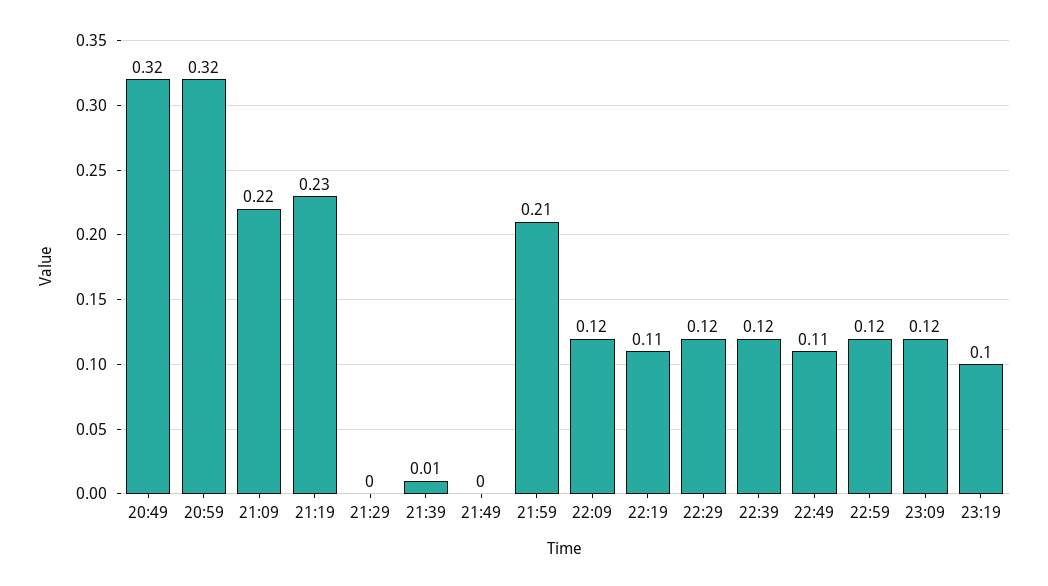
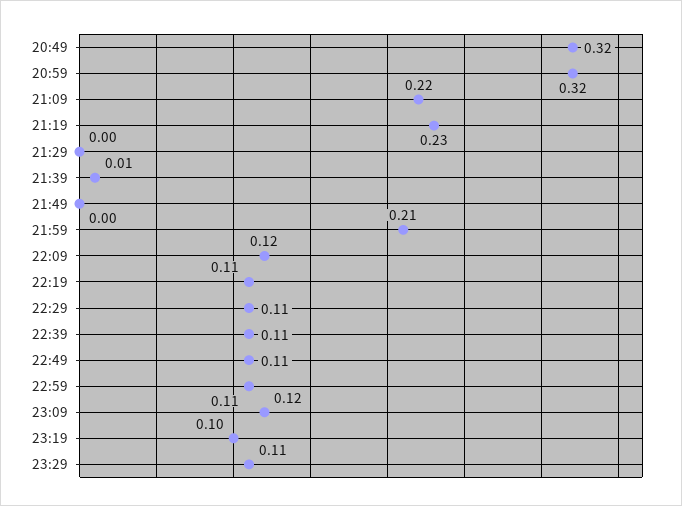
22:29: 0.12 -> 0.11
22:39: 0.12 -> 0.11
22:59: 0.12 -> 0.11
23:29: none -> 0.11

